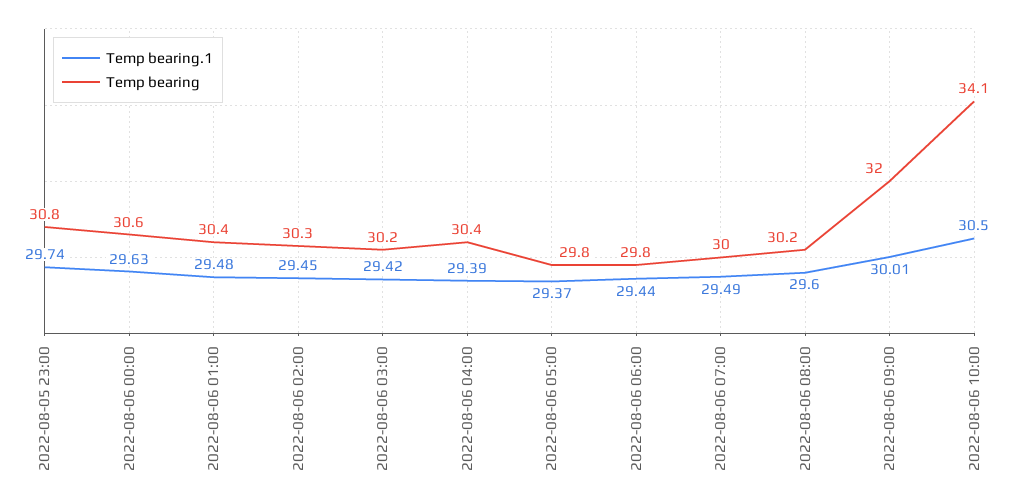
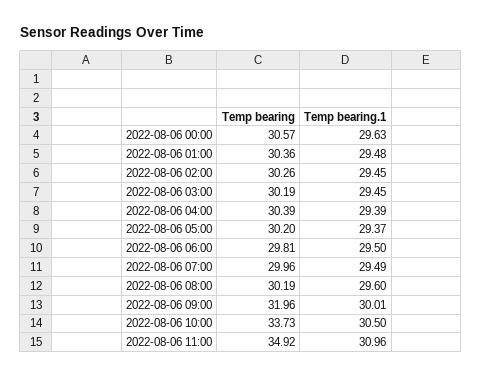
Temp bearing.1, 2022-08-05 23:00: 29.74 -> none
Temp bearing, 2022-08-05 23:00: 30.8 -> none
Temp bearing.1, 2022-08-06 03:00: 29.42 -> 29.45
Temp bearing, 2022-08-06 05:00: 29.8 -> 30.2
Temp bearing.1, 2022-08-06 06:00: 29.44 -> 29.5
Temp bearing, 2022-08-06 10:00: 34.1 -> 33.73
Temp bearing, 2022-08-06 11:00: none -> 34.92
Temp bearing.1, 2022-08-06 11:00: none -> 30.96

